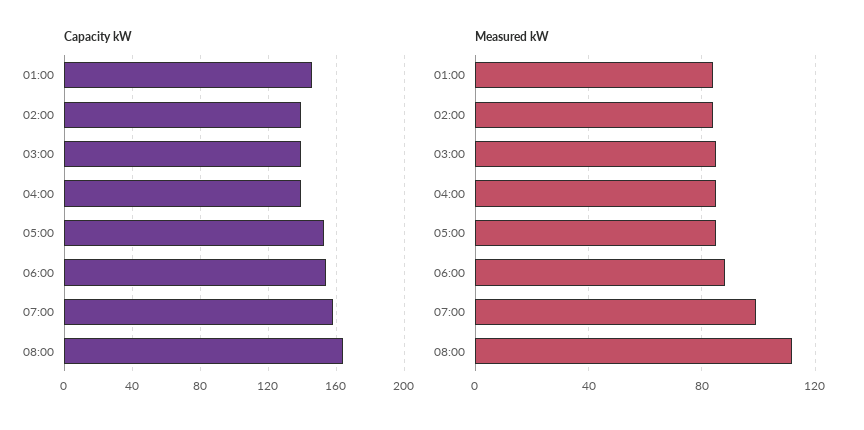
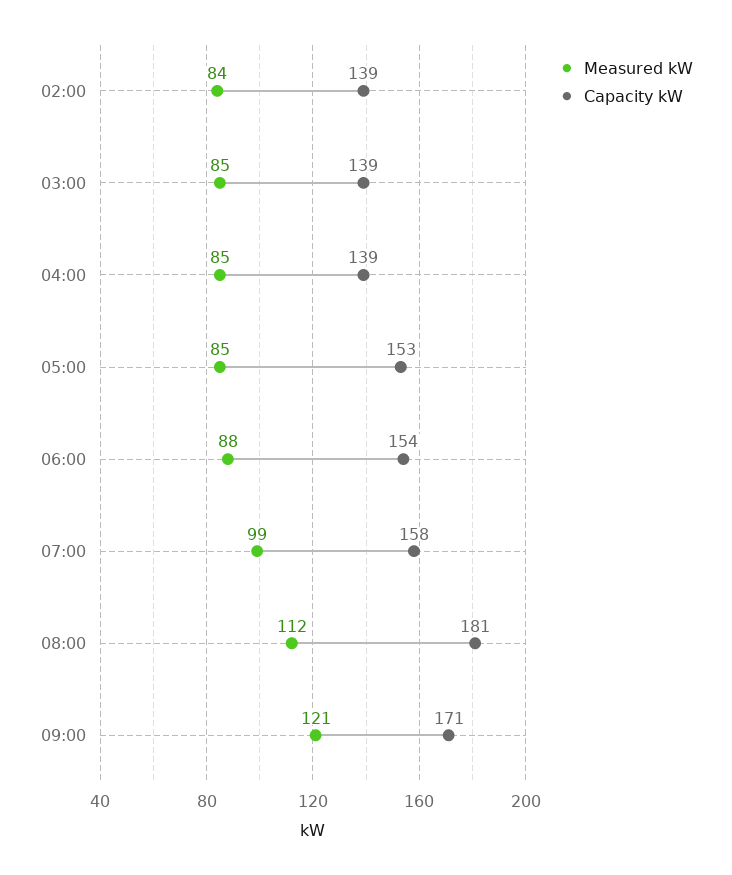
Capacity kW, 01:00: 145 -> none
Capacity kW, 08:00: 165 -> 181
Measured kW, 01:00: 85 -> none
Measured kW, 09:00: none -> 121
Capacity kW, 09:00: none -> 171

